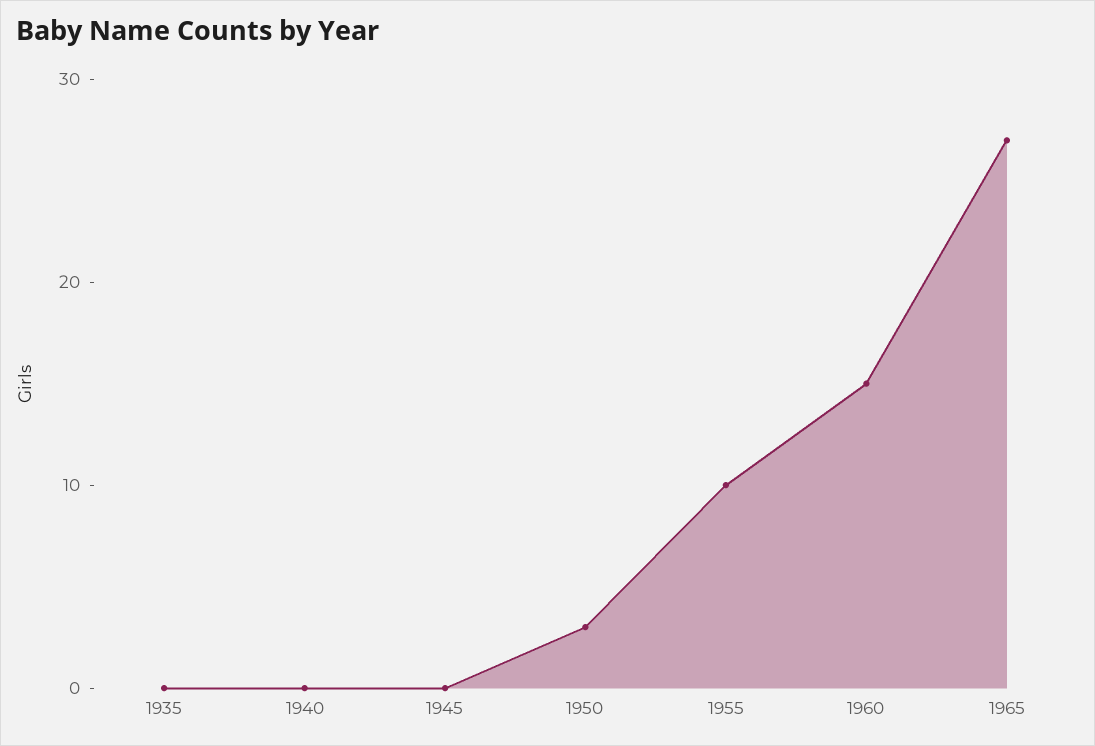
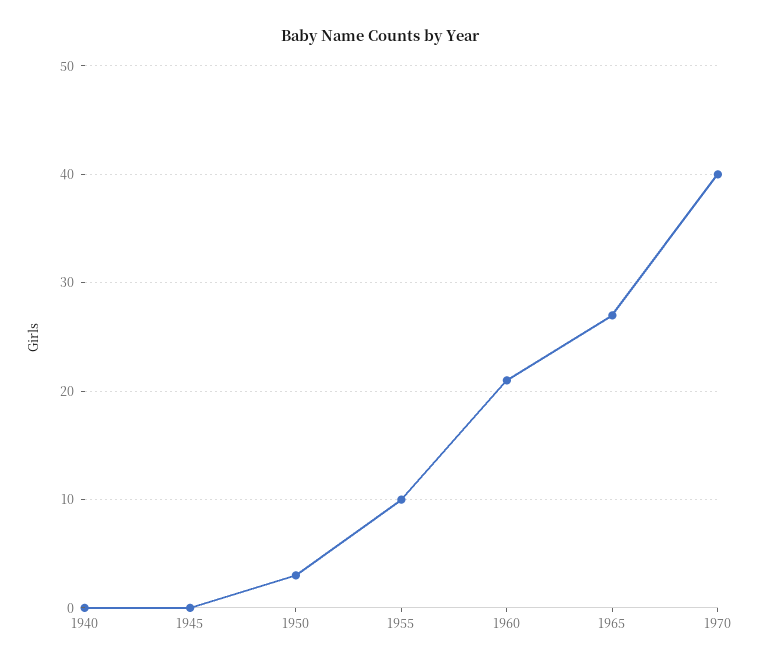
1935: 0 -> none
1960: 15 -> 21
1970: none -> 40

